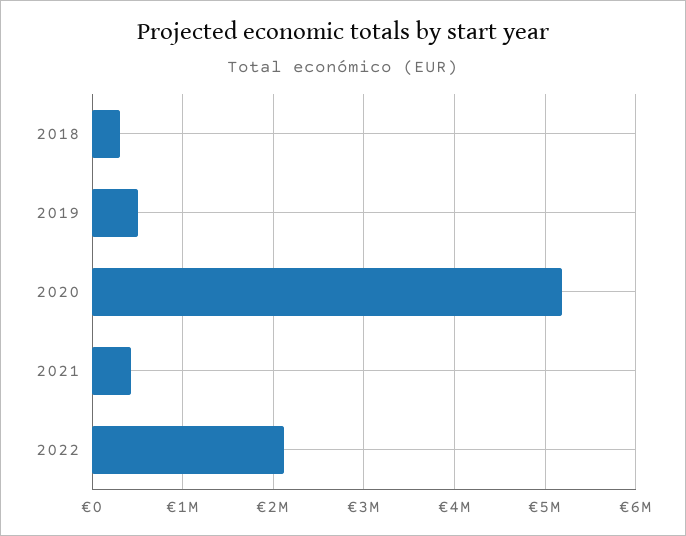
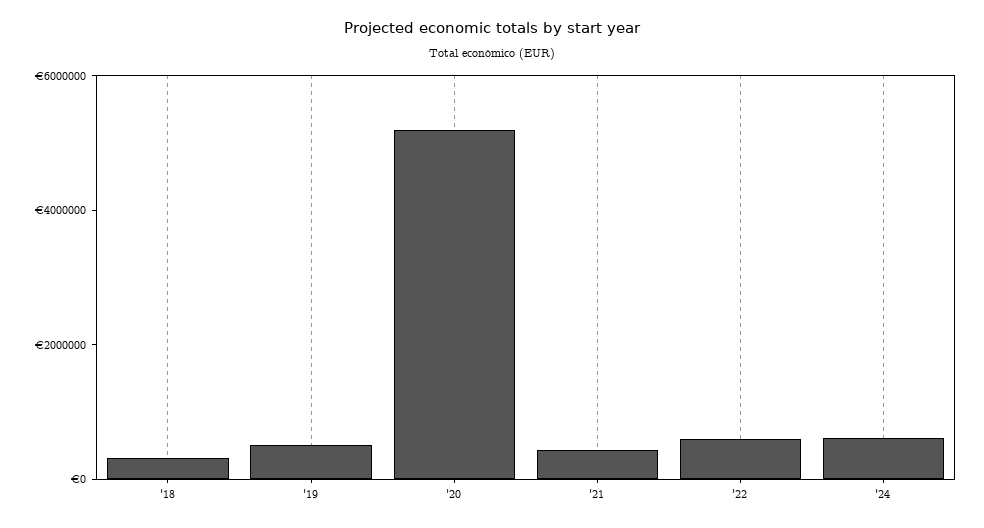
2022: 2100000 -> 500000
'24: none -> 500000

